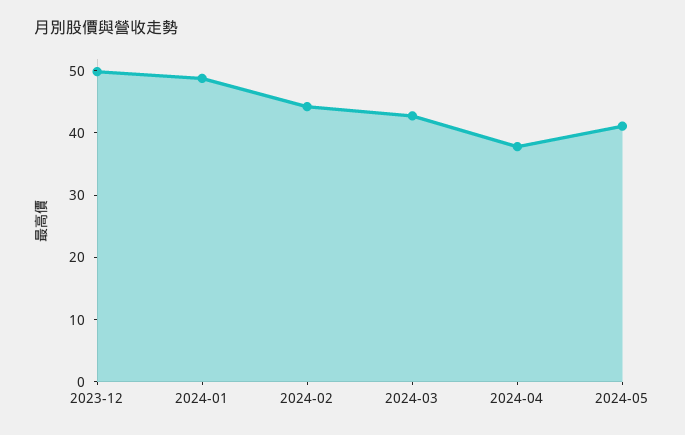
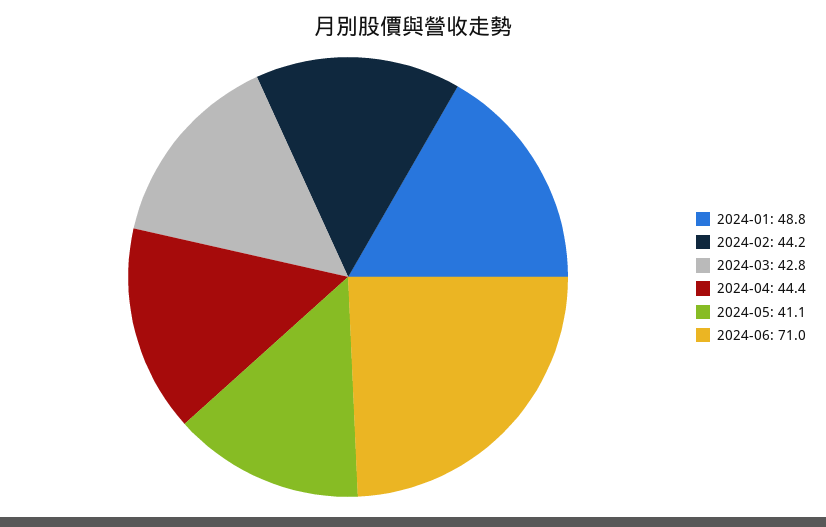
2023-12: 50 -> none
2024-04: 38 -> 44.4
2024-06: none -> 71

